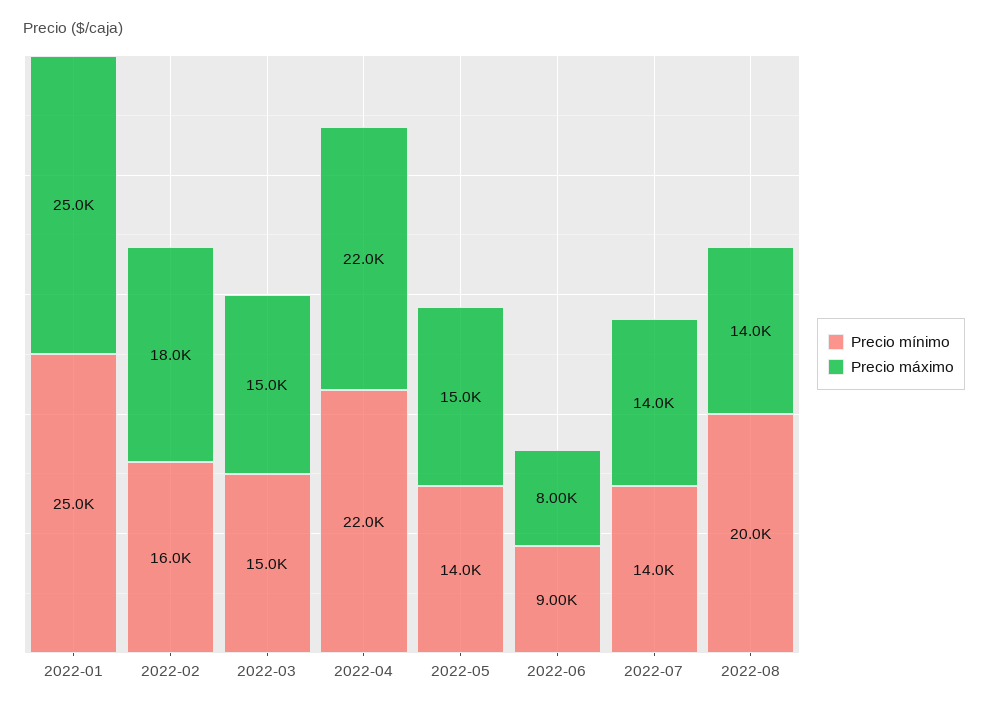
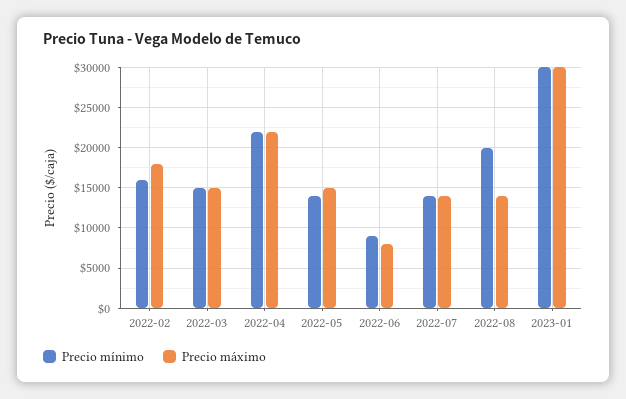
Precio mínimo, 2022-01: 25000 -> none
Precio máximo, 2022-01: 25000 -> none
Precio mínimo, 2023-01: none -> 30000
Precio máximo, 2023-01: none -> 30000

